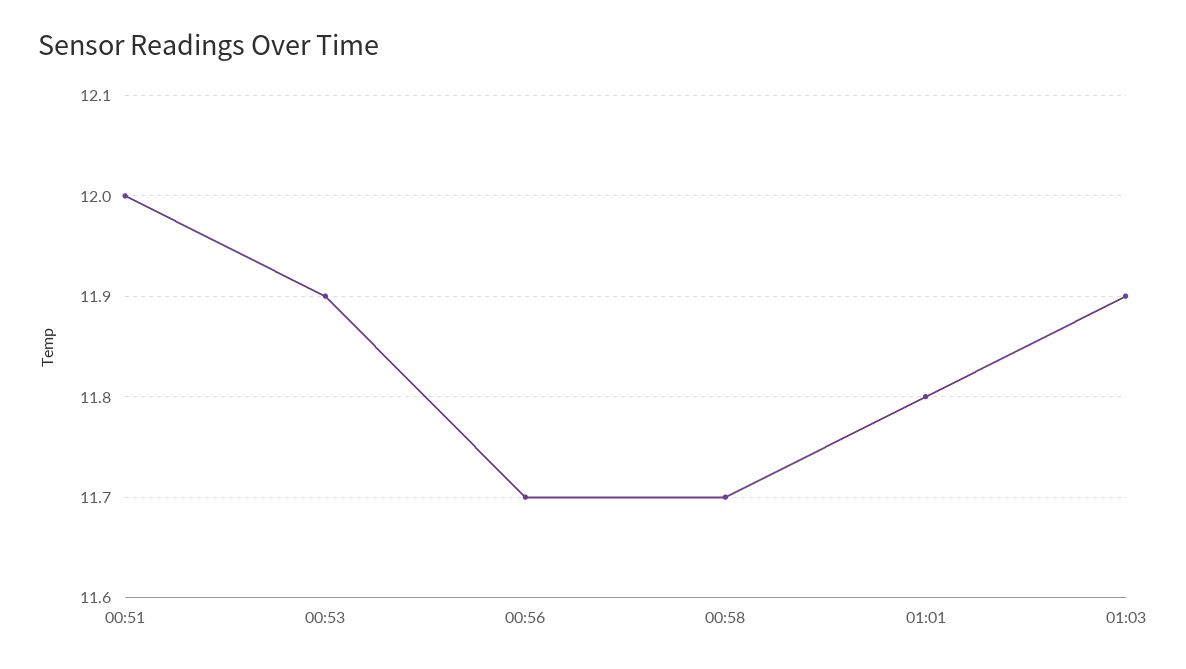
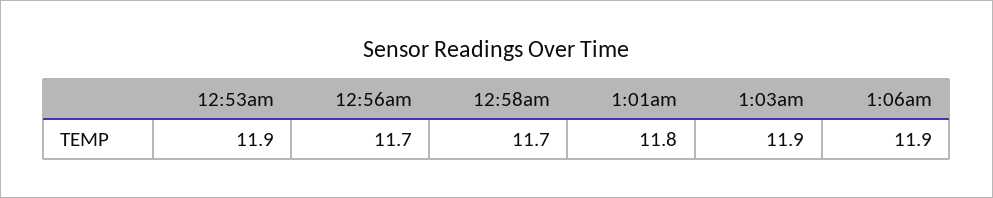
00:51: 12 -> none
1:06am: none -> 11.9

